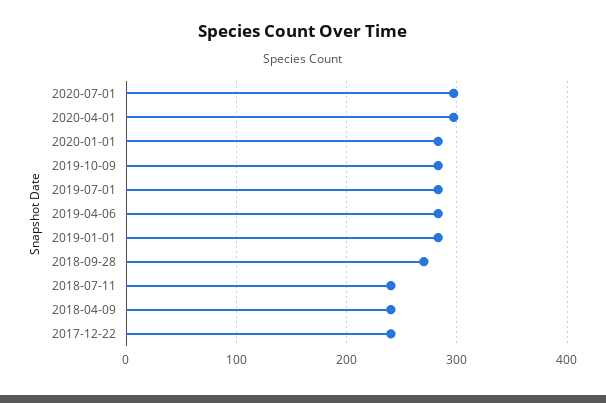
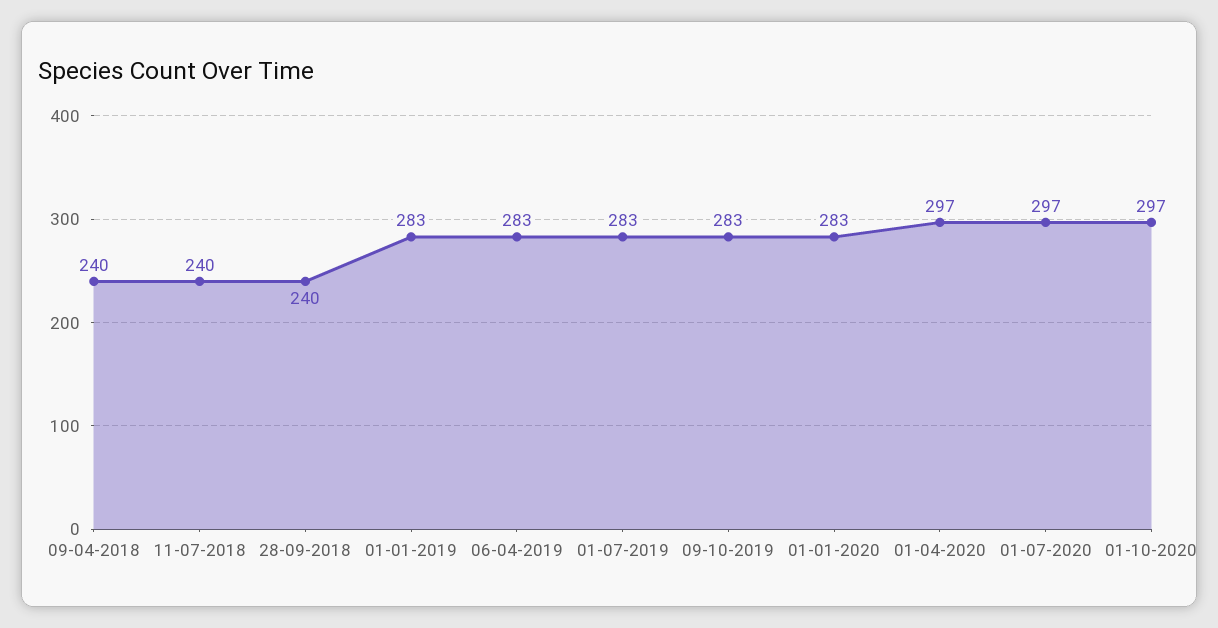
2018-09-28: 270 -> 240
2017-12-22: 240 -> none
01-10-2020: none -> 297

